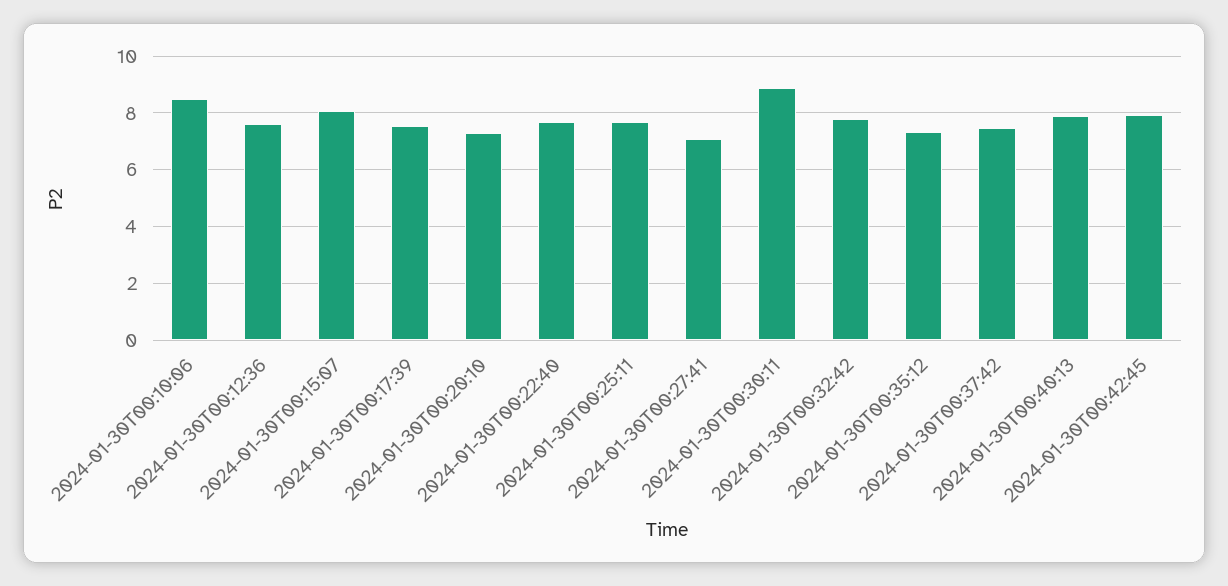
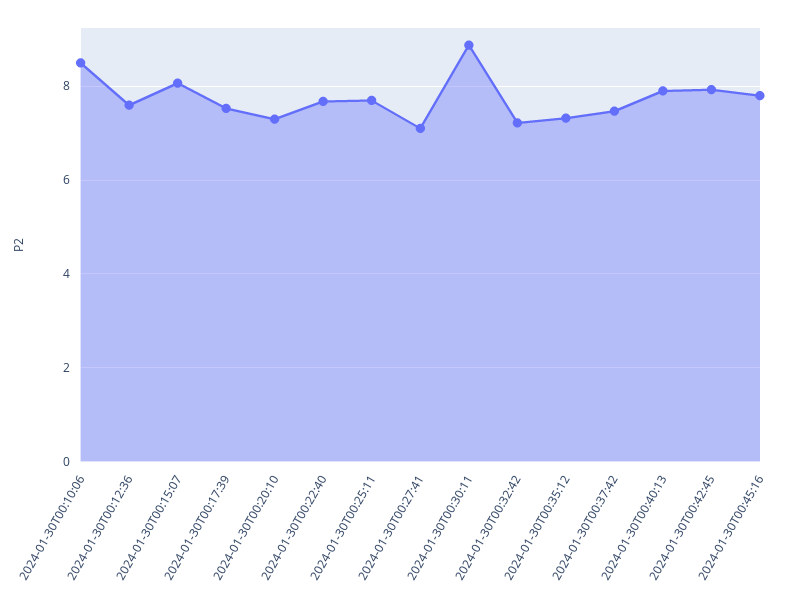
2024-01-30T00:32:42: 7.75 -> 7.2
2024-01-30T00:45:16: none -> 7.8

